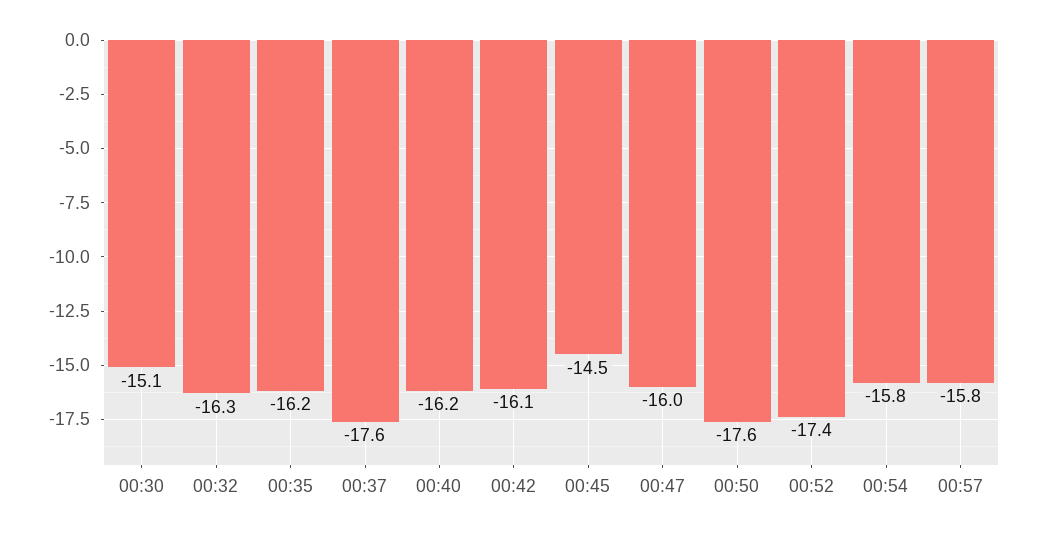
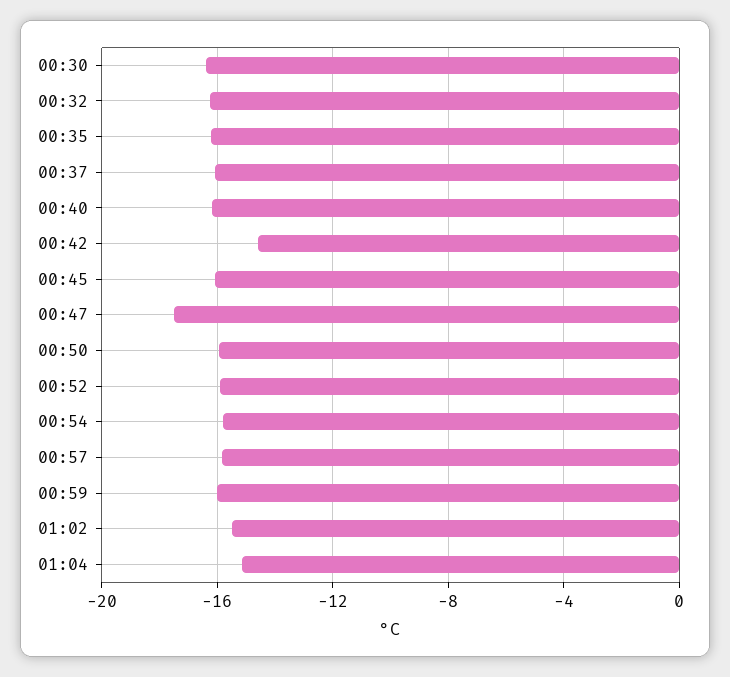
00:30: -15.1 -> -16.5
00:37: -17.6 -> -16
00:42: -16.1 -> -14.5
00:45: -14.5 -> -16
00:47: -16 -> -17.5
00:50: -17.6 -> -16
00:52: -17.4 -> -16
00:59: none -> -16
01:02: none -> -15.5
01:04: none -> -15

